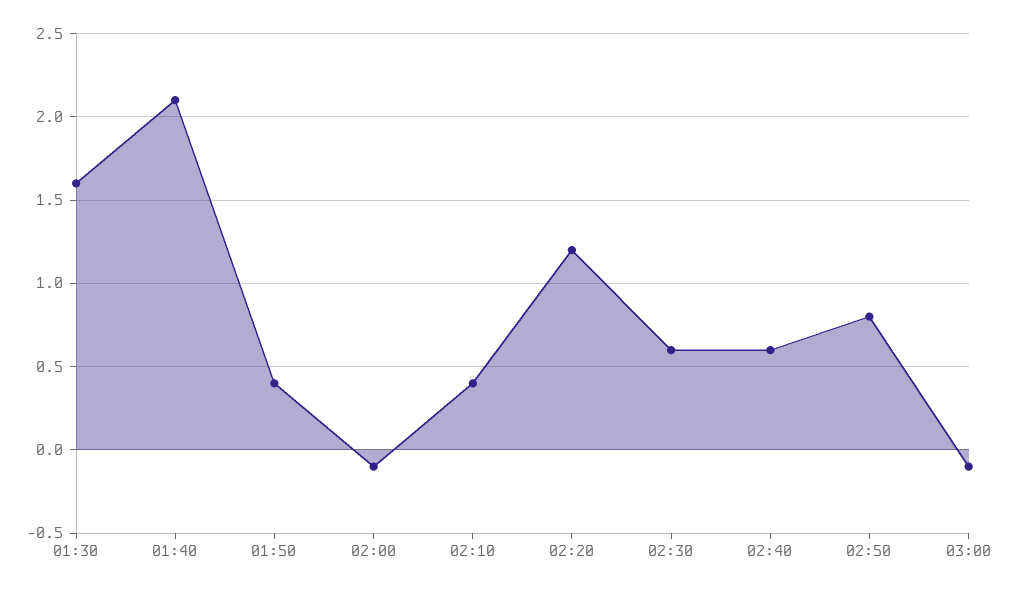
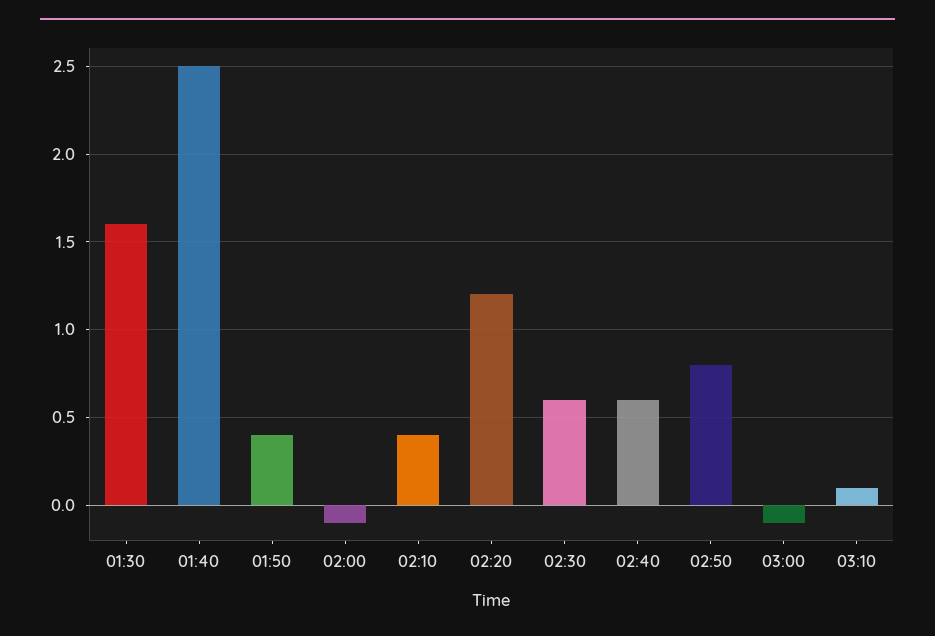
01:40: 2.1 -> 2.5
03:10: none -> 0.1

